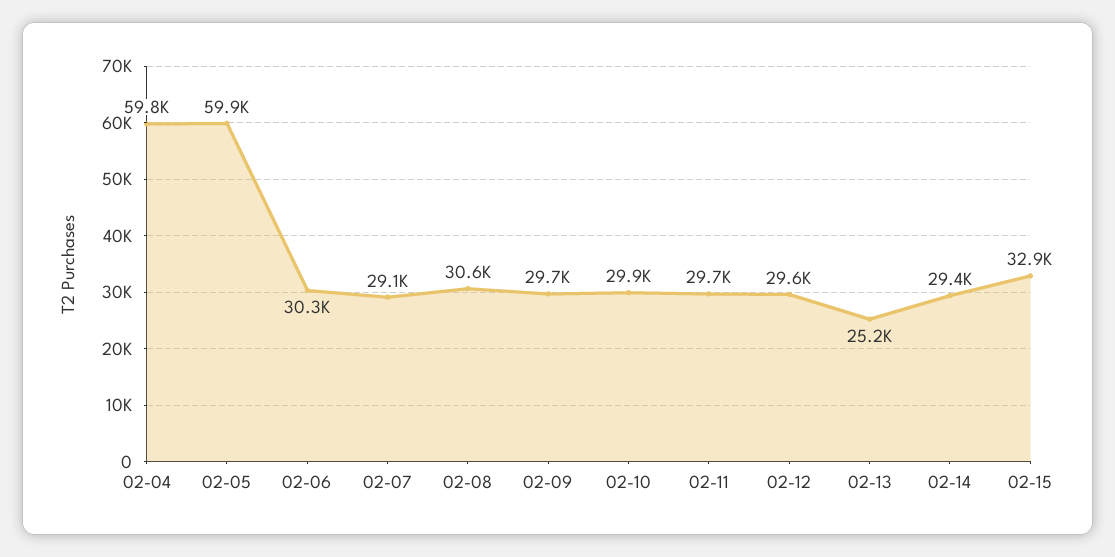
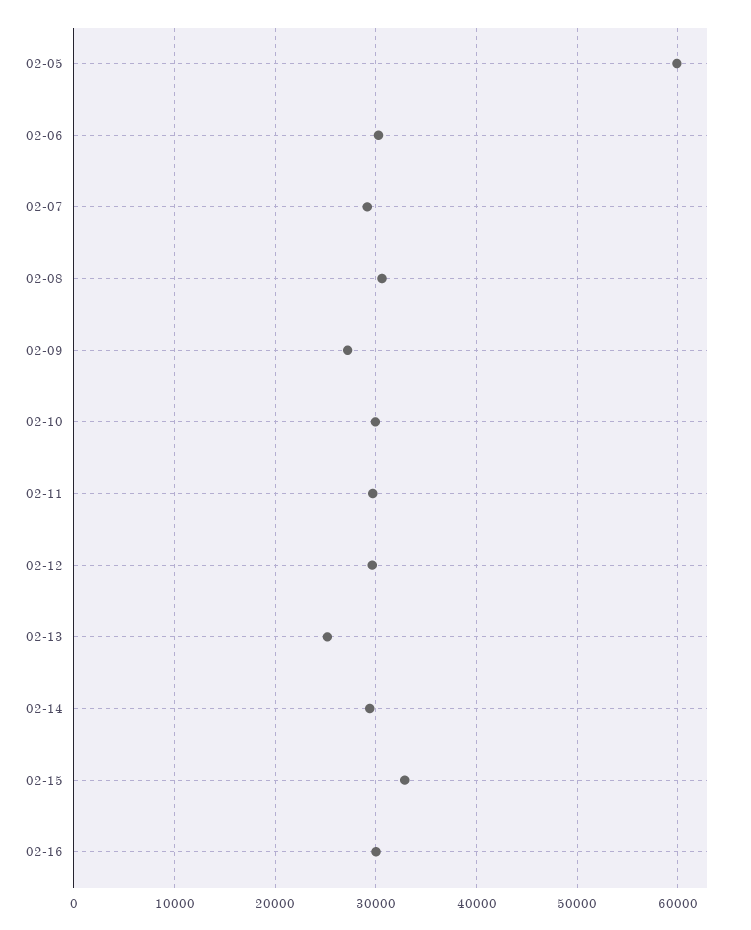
02-04: 59800 -> none
02-09: 29700 -> 27000
02-16: none -> 30000

